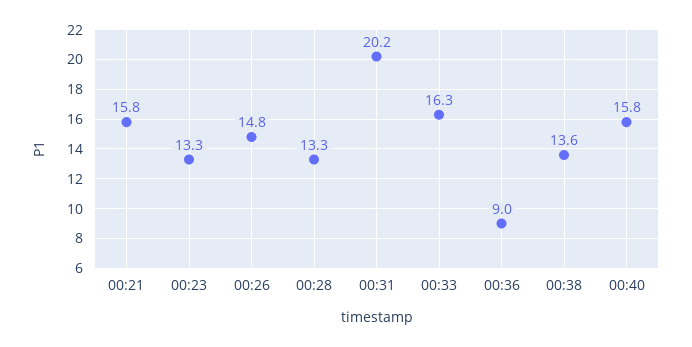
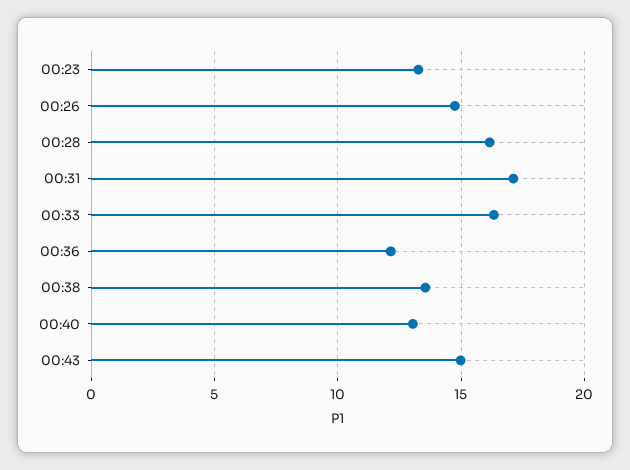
00:21: 15.8 -> none
00:28: 13.3 -> 16
00:31: 20.2 -> 17
00:36: 9 -> 12
00:40: 15.8 -> 13
00:43: none -> 15

